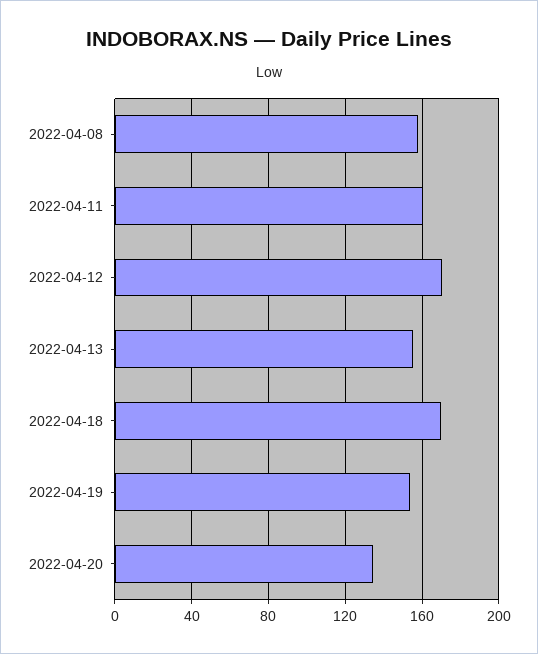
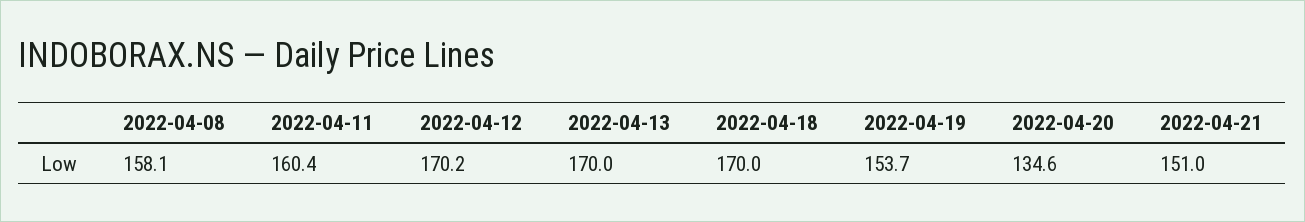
2022-04-13: 155 -> 170
2022-04-21: none -> 151

